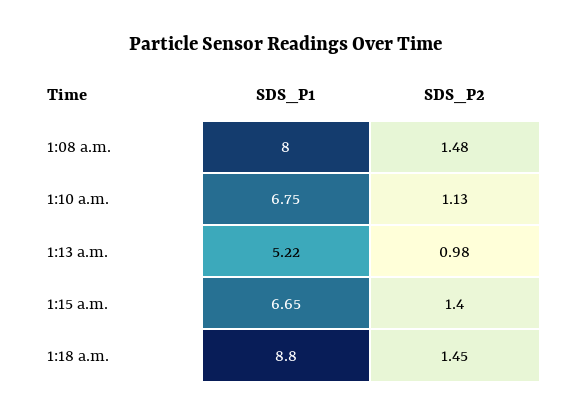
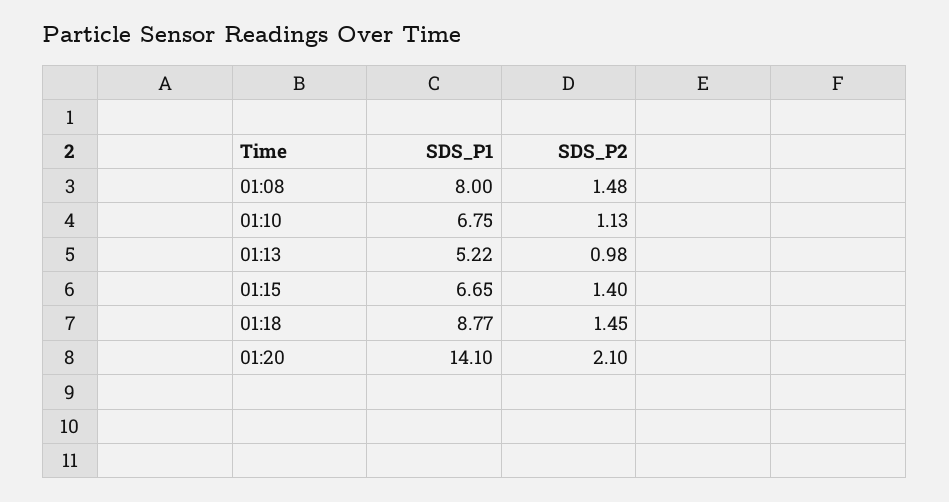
SDS_P1, 1:18 a.m.: 8.8 -> 8.77
SDS_P1, 01:20: none -> 14.1
SDS_P2, 01:20: none -> 2.1

